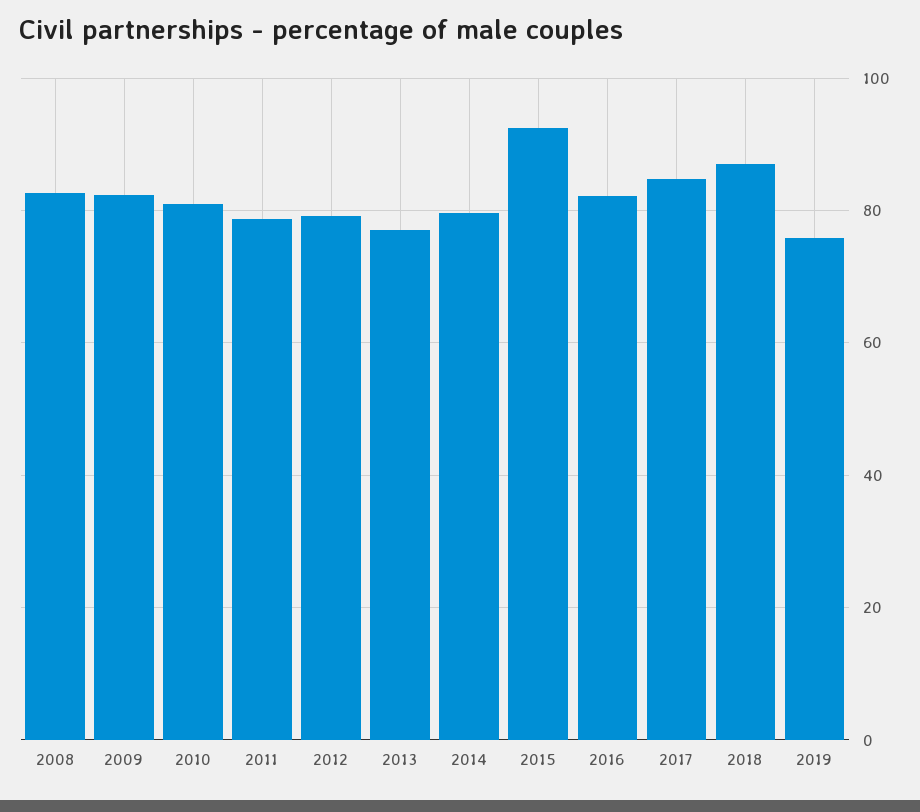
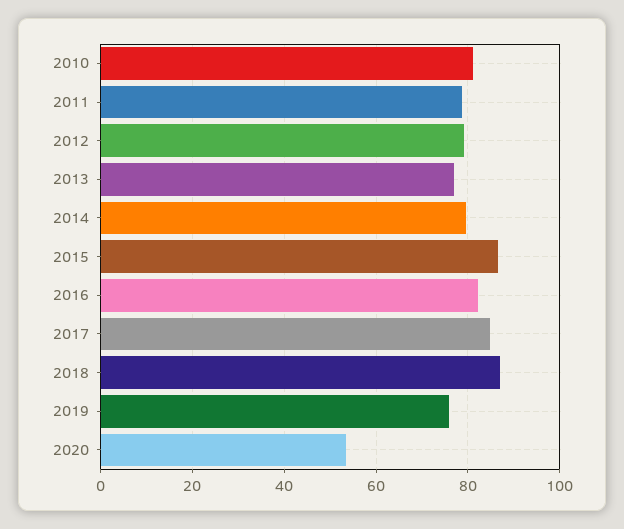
2008: 82 -> none
2009: 82 -> none
2015: 92 -> 86
2020: none -> 54

